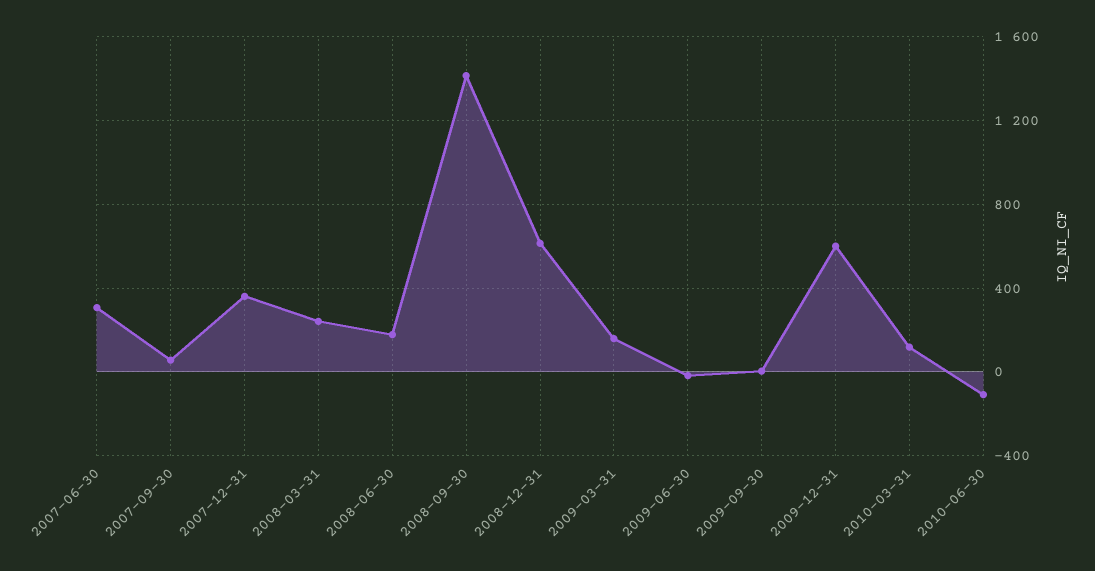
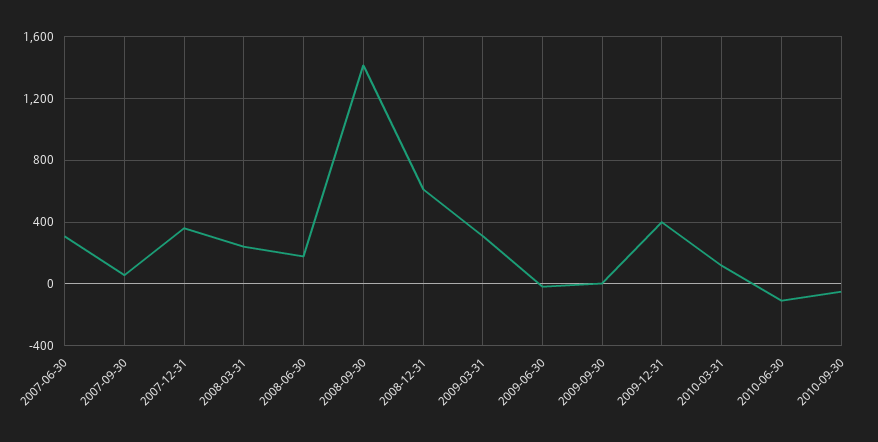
2009-03-31: 150 -> 300
2009-12-31: 600 -> 400
2010-09-30: none -> -50

